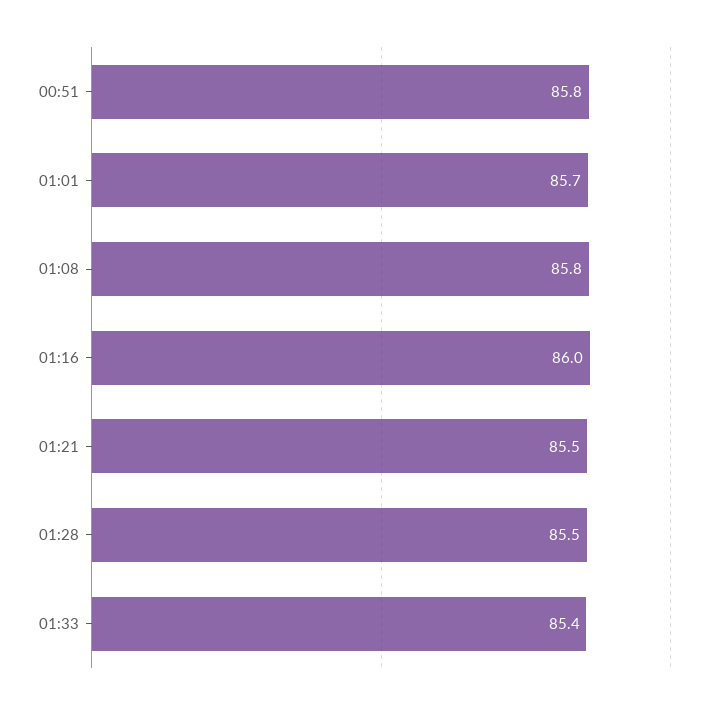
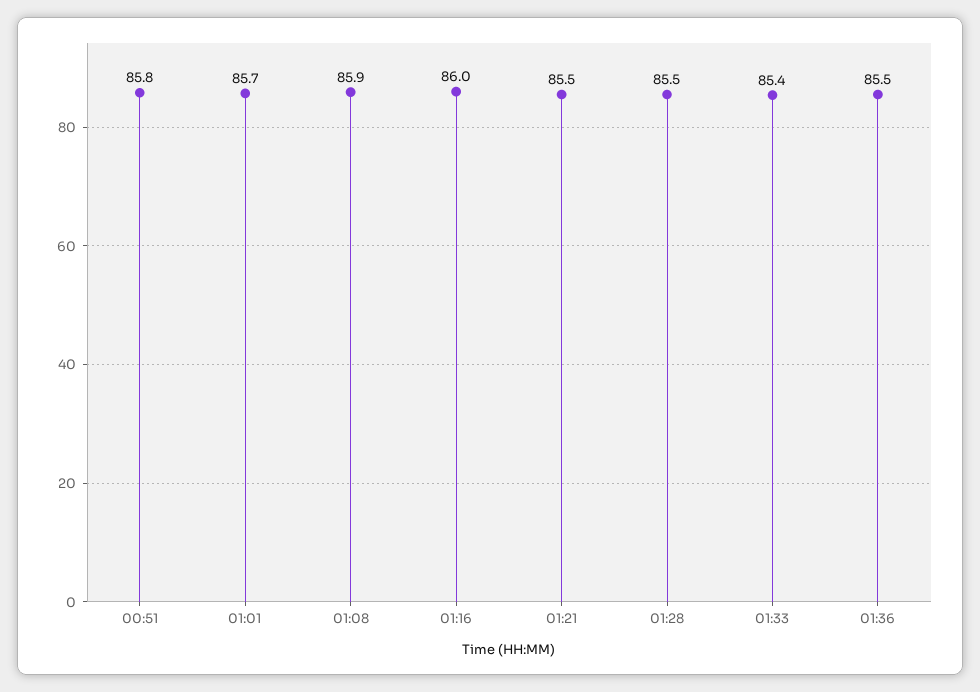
01:08: 85.8 -> 85.9
01:36: none -> 85.5

